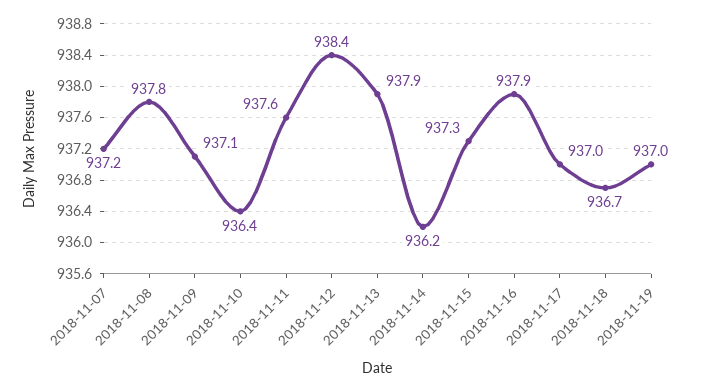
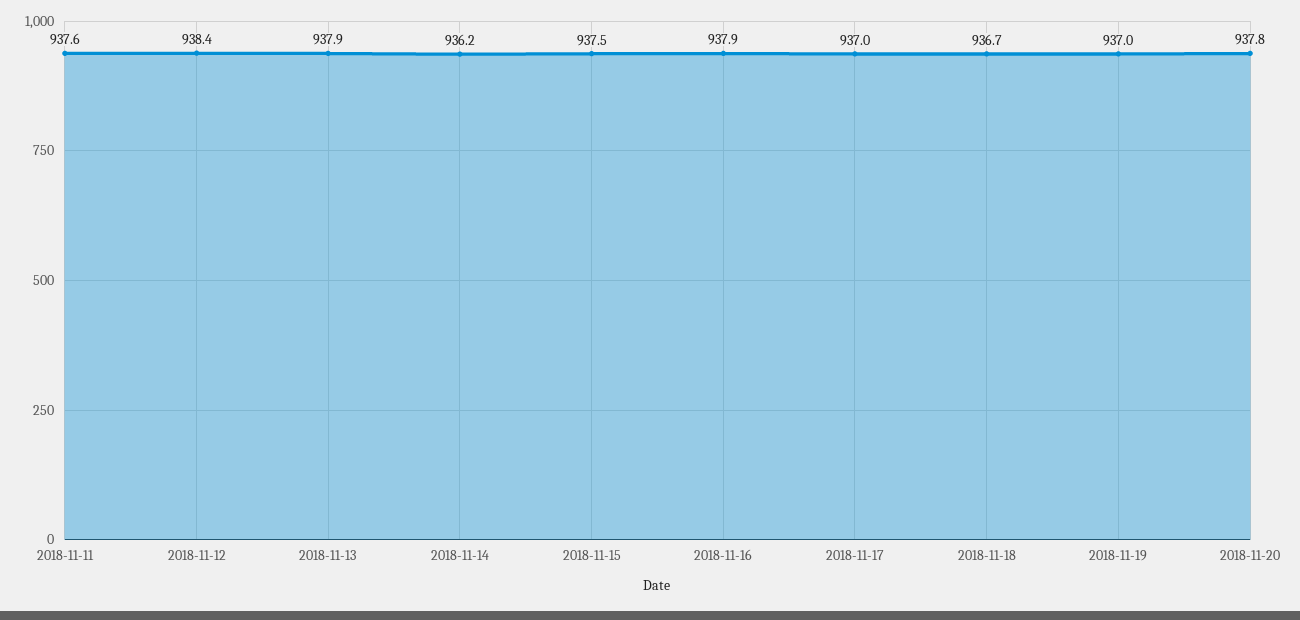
2018-11-07: 937.2 -> none
2018-11-08: 937.8 -> none
2018-11-09: 937.1 -> none
2018-11-10: 936.4 -> none
2018-11-15: 937.3 -> 937.5
2018-11-20: none -> 937.8

